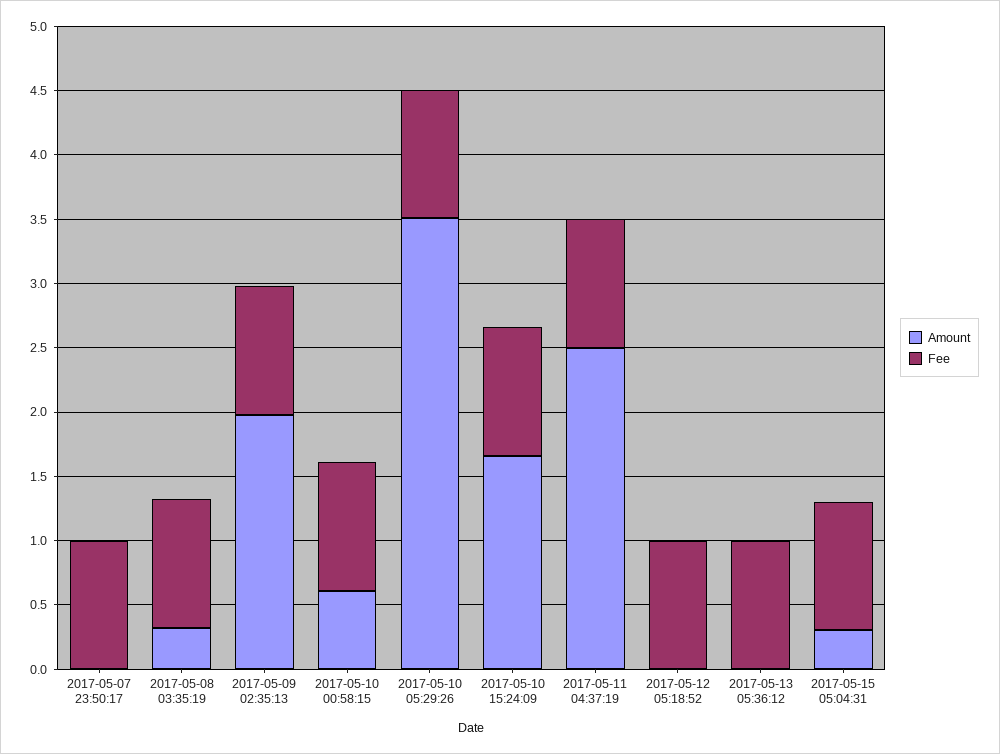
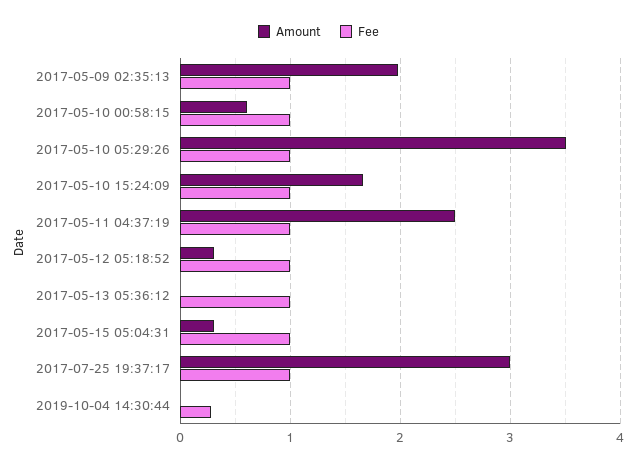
Amount, 2017-05-07 23:50:17: 0 -> none
Fee, 2017-05-07 23:50:17: 1 -> none
Amount, 2017-05-08 03:35:19: 0.3 -> none
Fee, 2017-05-08 03:35:19: 1 -> none
Amount, 2017-05-12 05:18:52: 0 -> 0.3
Amount, 2017-07-25 19:37:17: none -> 3
Fee, 2017-07-25 19:37:17: none -> 1
Amount, 2019-10-04 14:30:44: none -> 0
Fee, 2019-10-04 14:30:44: none -> 0.3

